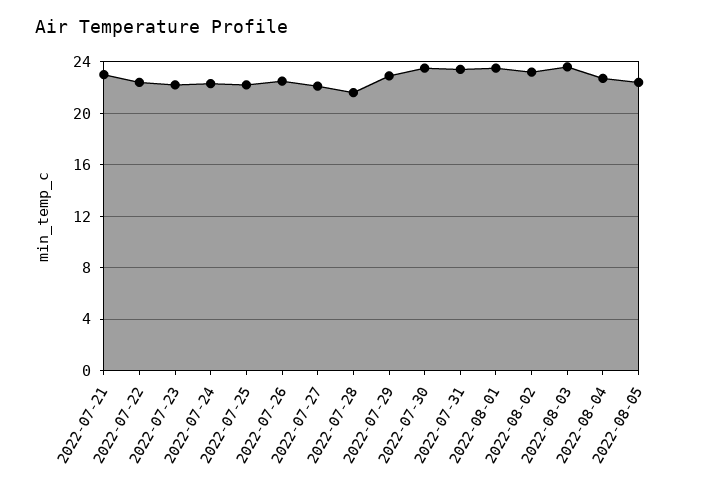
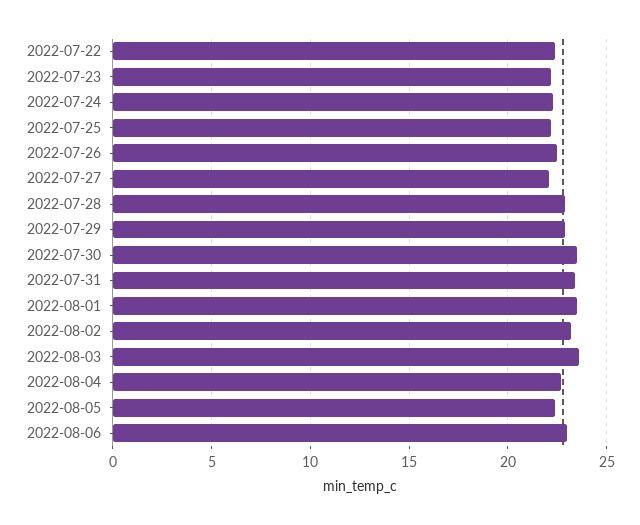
2022-07-21: 23 -> none
2022-07-28: 21.5 -> 23
2022-08-06: none -> 23

